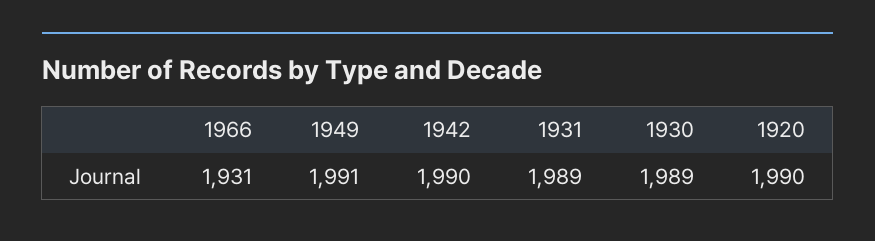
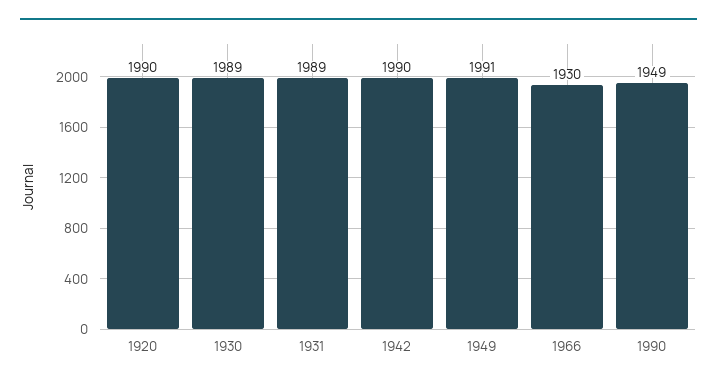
1966: 1931 -> 1930
1990: none -> 1949

